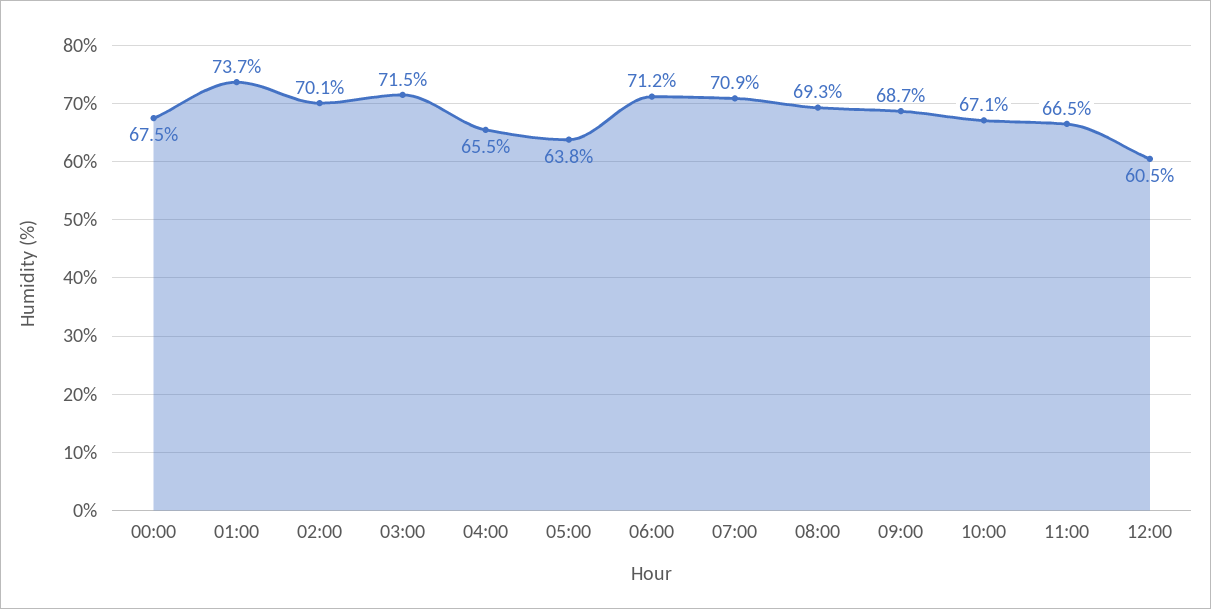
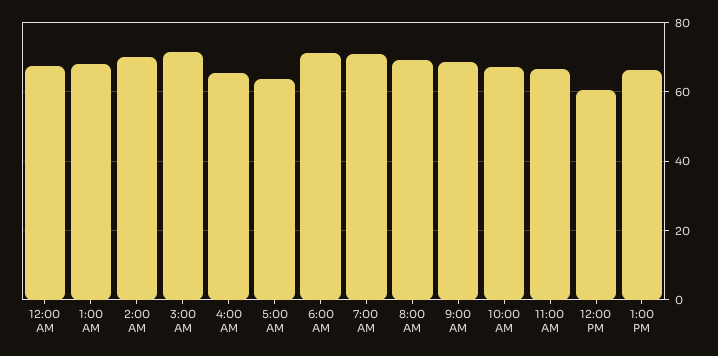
01:00: 73.7 -> 68
1:00 PM: none -> 66

